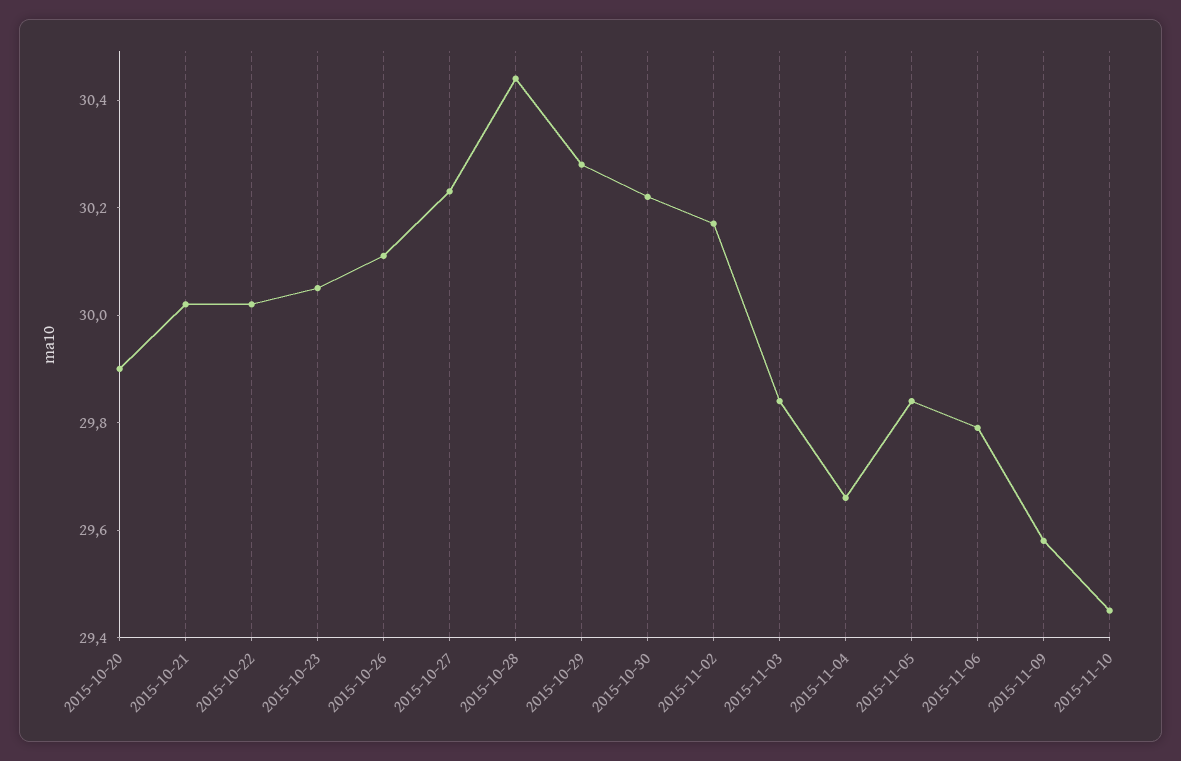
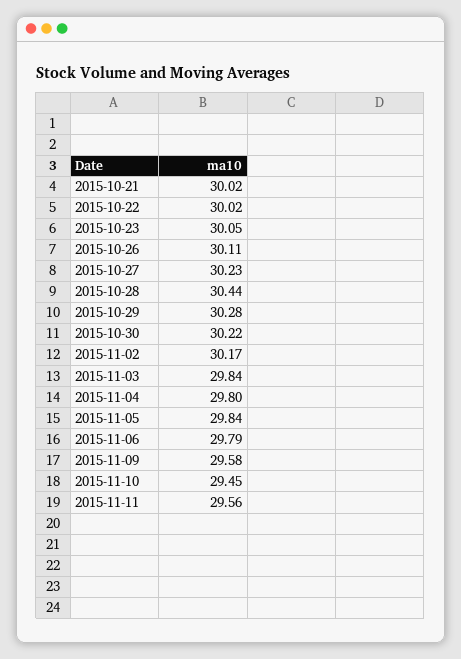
2015-10-20: 29.9 -> none
2015-11-04: 29.65 -> 29.8
2015-11-11: none -> 29.56

